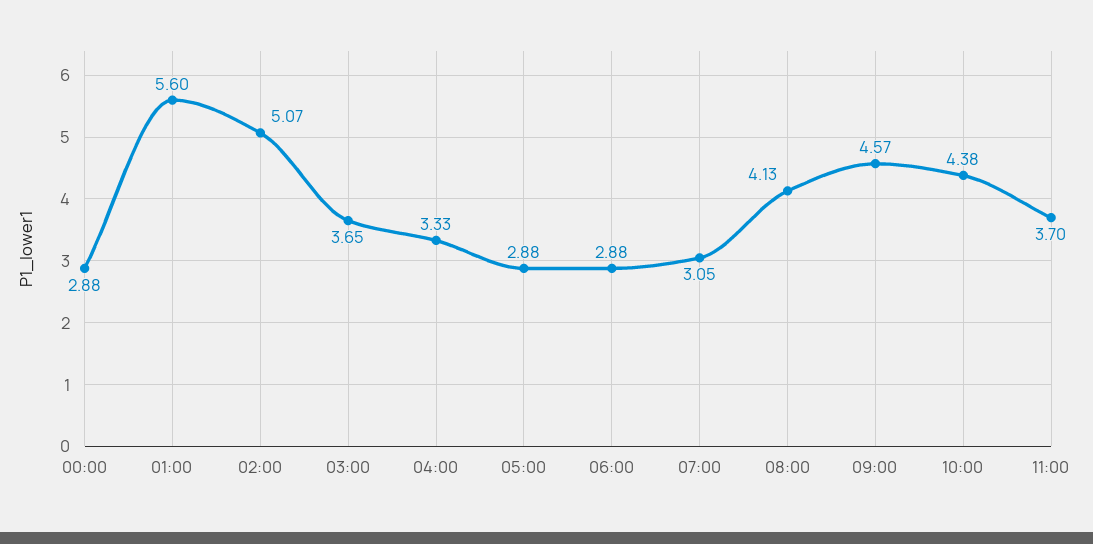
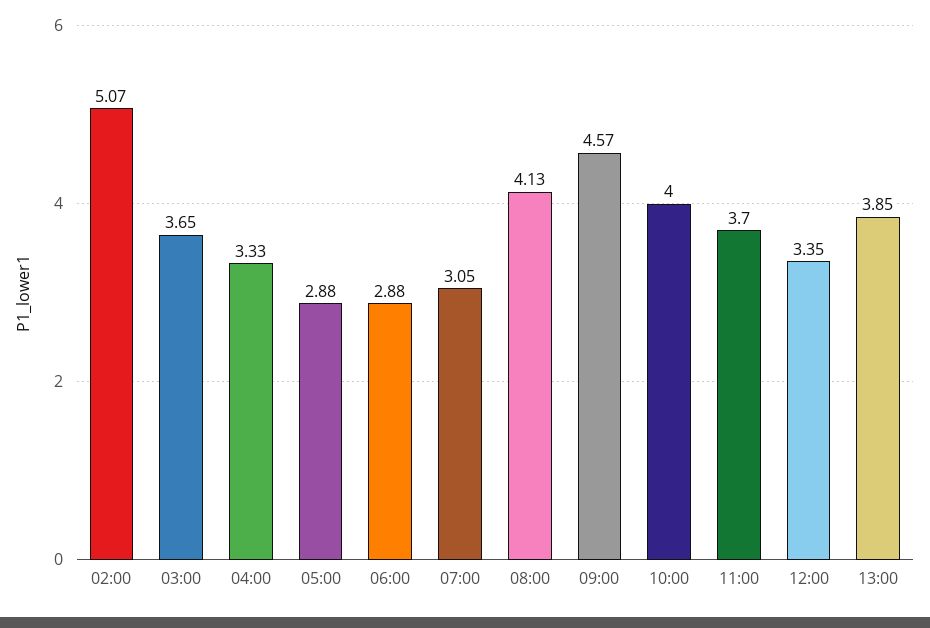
00:00: 2.88 -> none
01:00: 5.6 -> none
10:00: 4.38 -> 4
12:00: none -> 3.35
13:00: none -> 3.85

